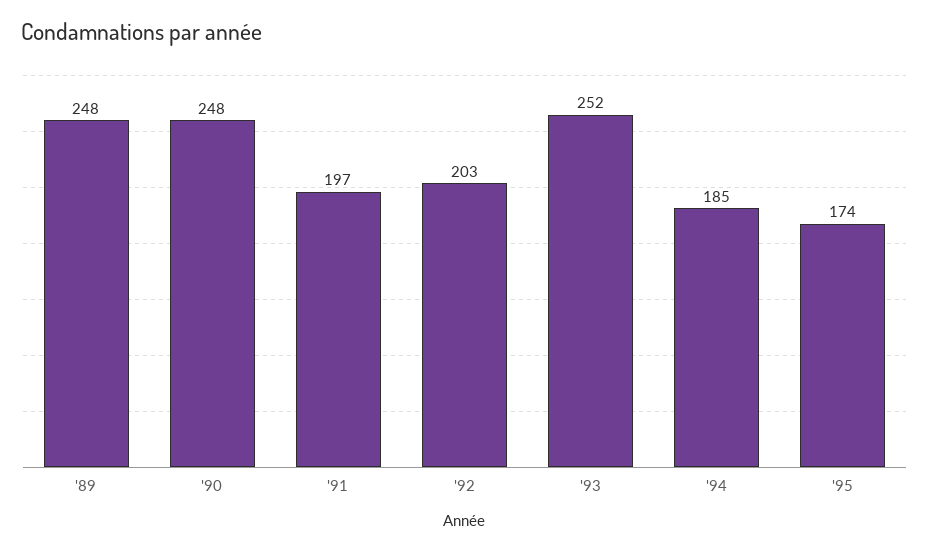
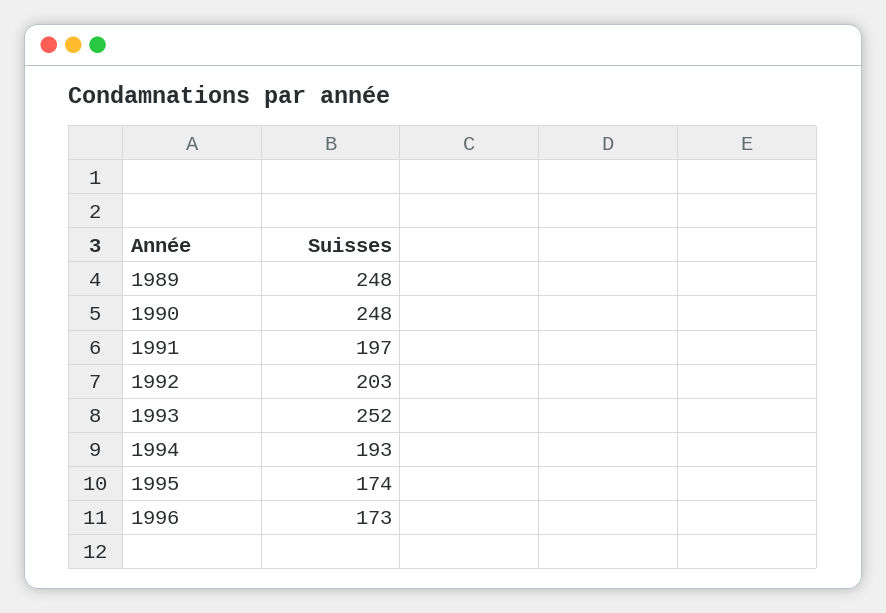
'94: 185 -> 193
1996: none -> 173

